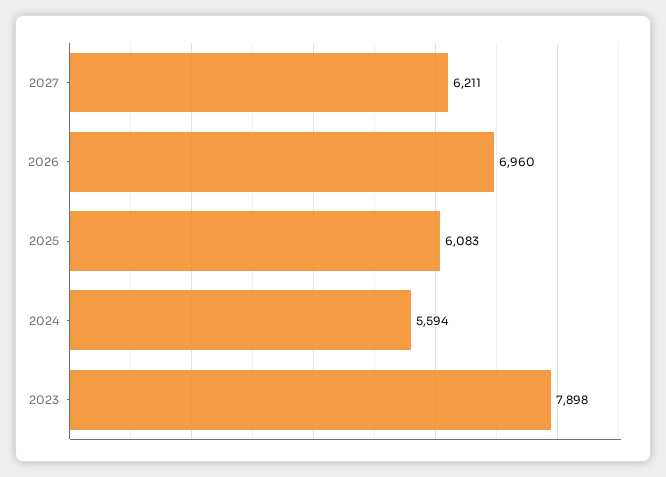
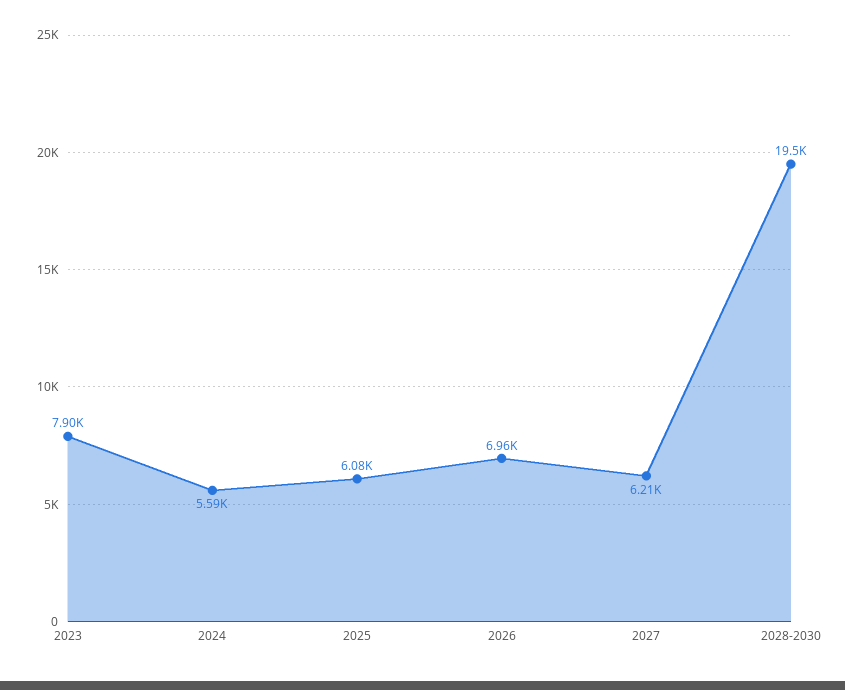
2028-2030: none -> 19500

